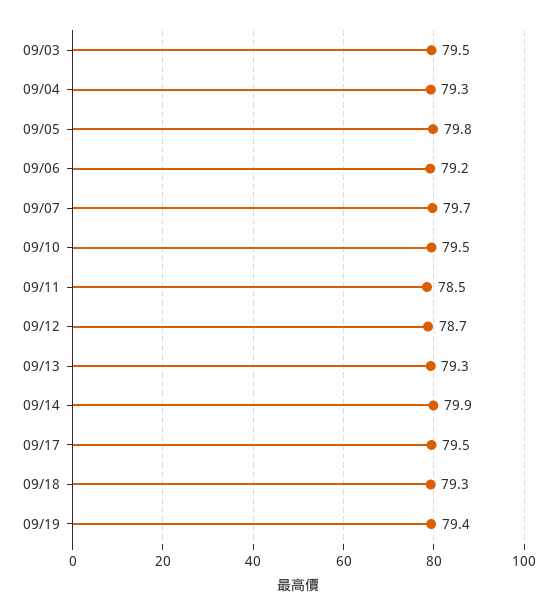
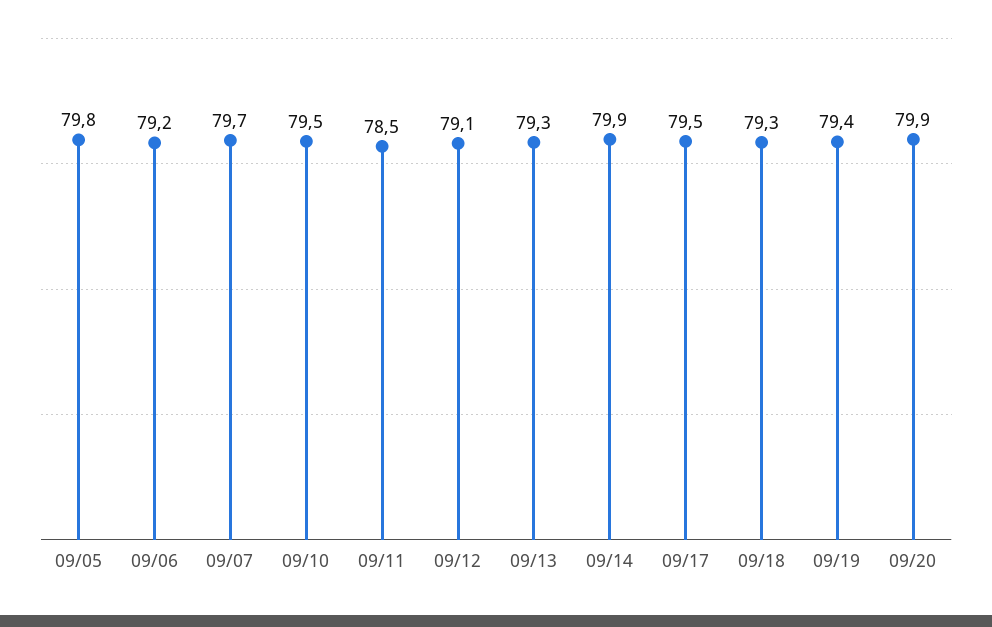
09/03: 79.5 -> none
09/04: 79.3 -> none
09/12: 78.7 -> 79.1
09/20: none -> 79.9

